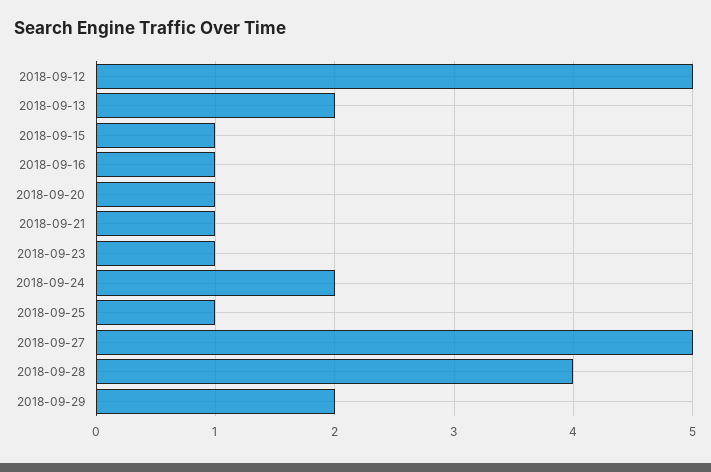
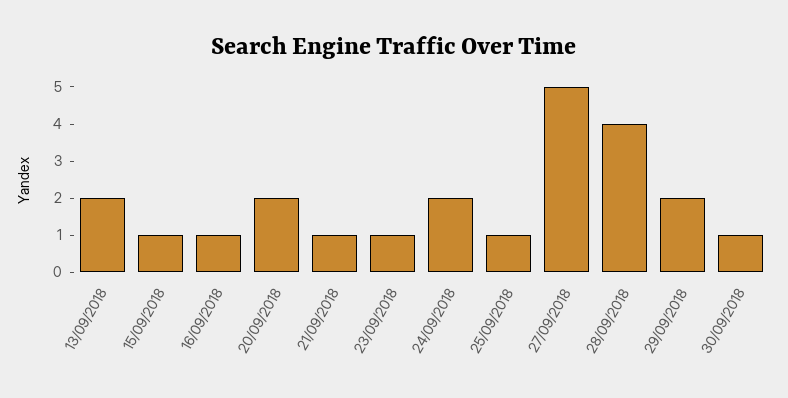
2018-09-12: 5 -> none
2018-09-20: 1 -> 2
30/09/2018: none -> 1

